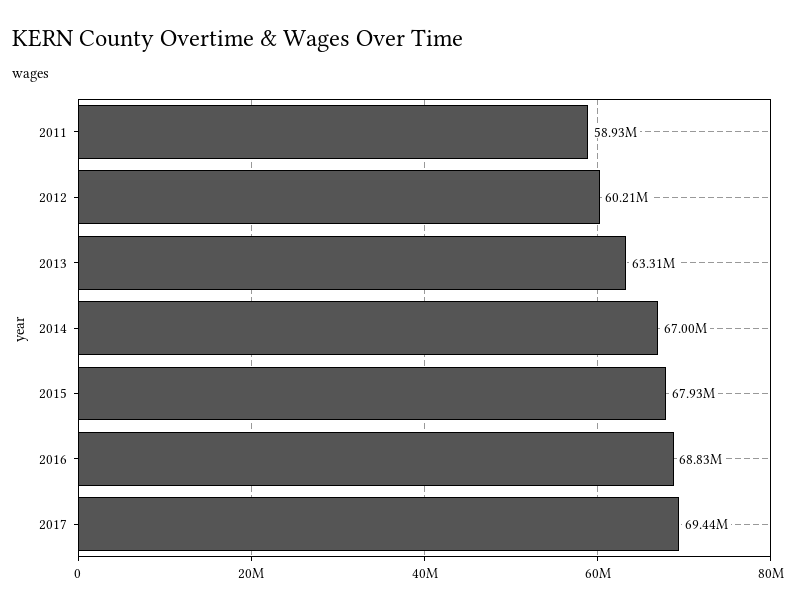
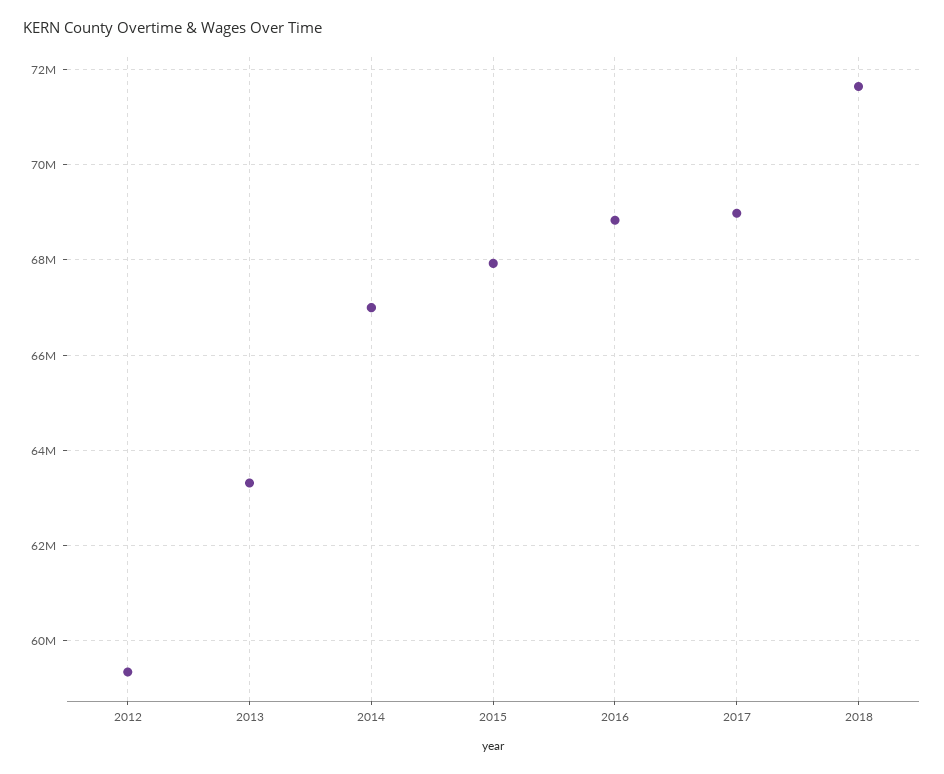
2011: 58930000 -> none
2012: 60210000 -> 59400000
2017: 69440000 -> 69000000
2018: none -> 71600000

